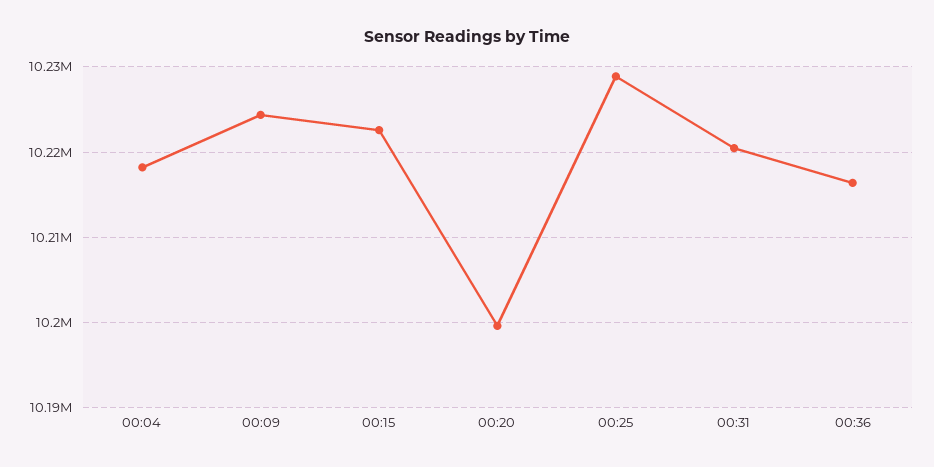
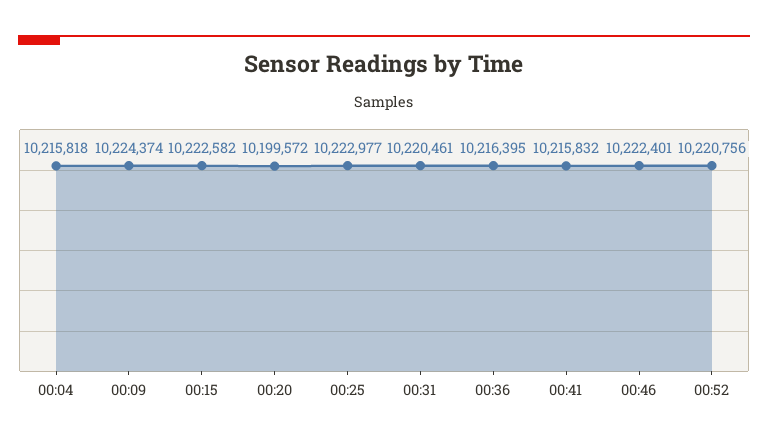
00:04: 10218000 -> 10215818
00:25: 10229000 -> 10222977
00:41: none -> 10215832
00:46: none -> 10222401
00:52: none -> 10220756

